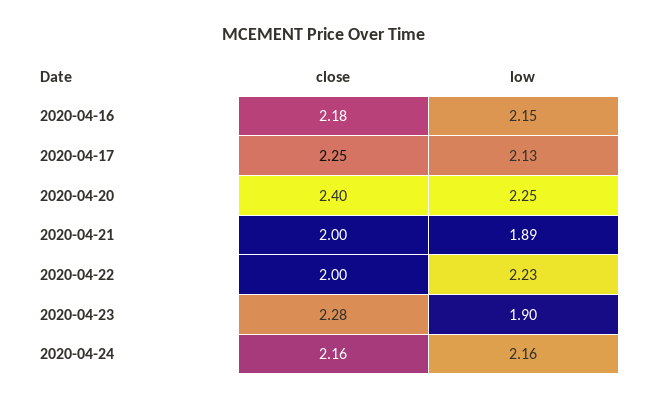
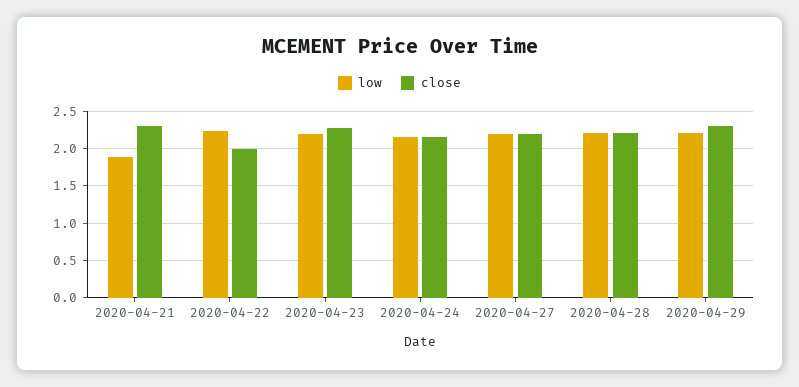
close, 2020-04-16: 2.18 -> none
low, 2020-04-16: 2.15 -> none
close, 2020-04-17: 2.25 -> none
low, 2020-04-17: 2.13 -> none
close, 2020-04-20: 2.4 -> none
low, 2020-04-20: 2.25 -> none
close, 2020-04-21: 2 -> 2.3
low, 2020-04-23: 1.9 -> 2.2
low, 2020-04-27: none -> 2.2
close, 2020-04-27: none -> 2.2
low, 2020-04-28: none -> 2.2
close, 2020-04-28: none -> 2.2
low, 2020-04-29: none -> 2.2
close, 2020-04-29: none -> 2.3

